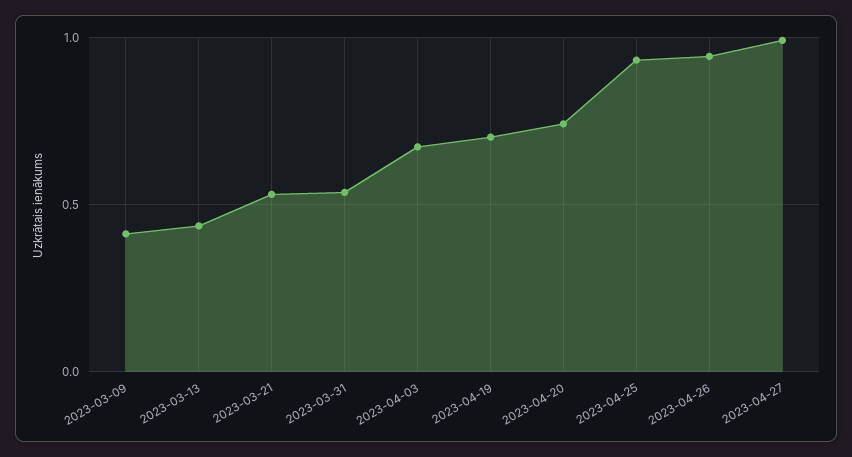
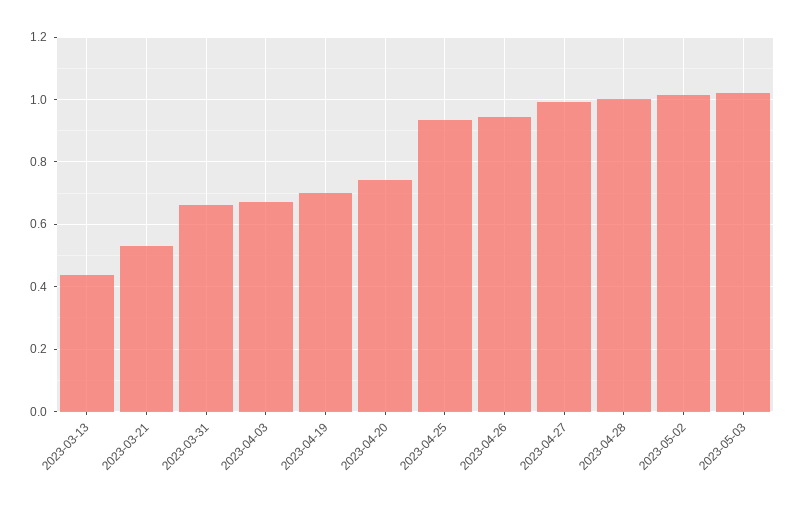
2023-03-09: 0.4 -> none
2023-03-31: 0.55 -> 0.66
2023-04-28: none -> 1
2023-05-02: none -> 1.02
2023-05-03: none -> 1.02

